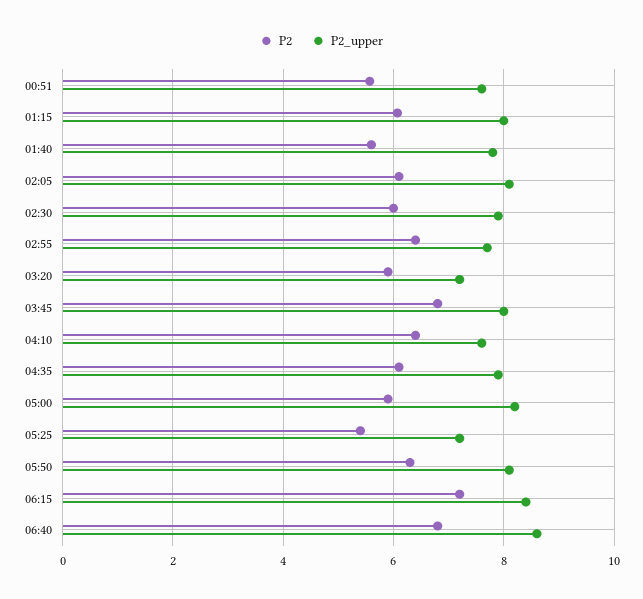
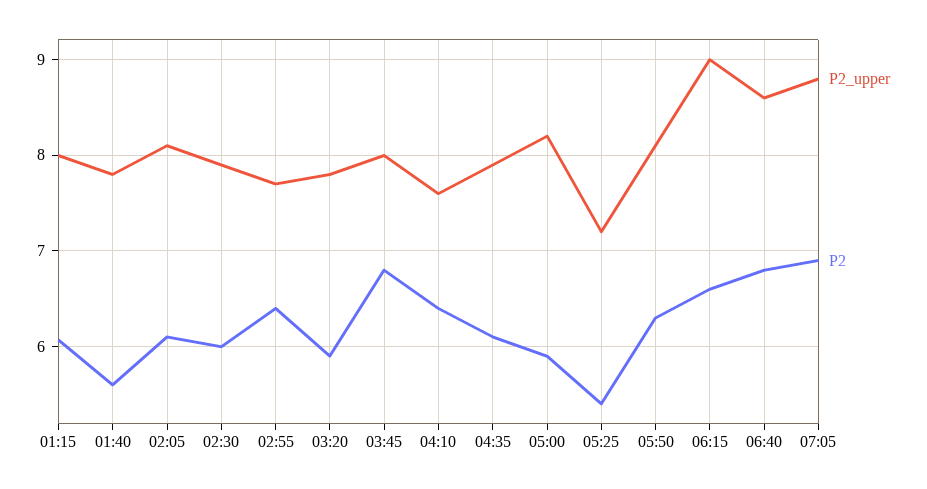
P2, 00:51: 5.6 -> none
P2_upper, 00:51: 7.6 -> none
P2_upper, 03:20: 7.2 -> 7.8
P2, 06:15: 7.2 -> 6.6
P2_upper, 06:15: 8.4 -> 9
P2_upper, 07:05: none -> 8.8
P2, 07:05: none -> 6.9

